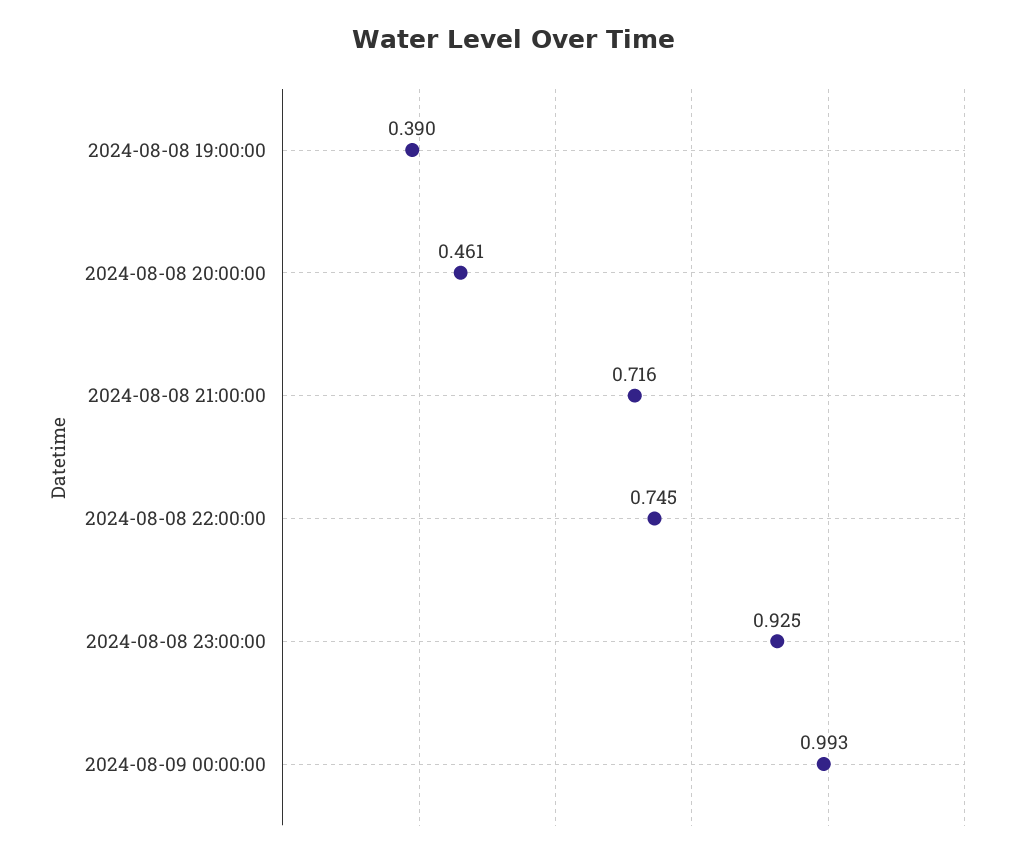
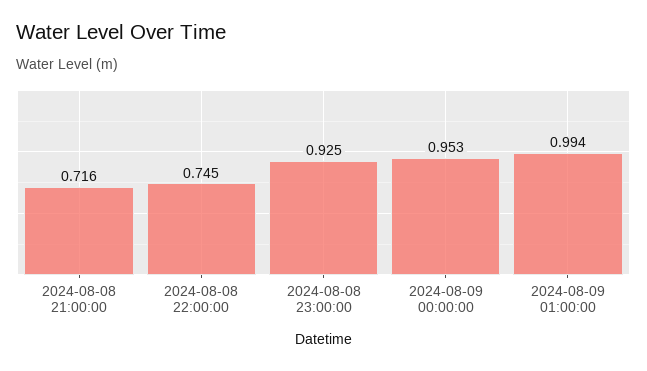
2024-08-08 19:00:00: 0.39 -> none
2024-08-08 20:00:00: 0.461 -> none
2024-08-09 00:00:00: 0.993 -> 0.953
2024-08-09 01:00:00: none -> 0.994

